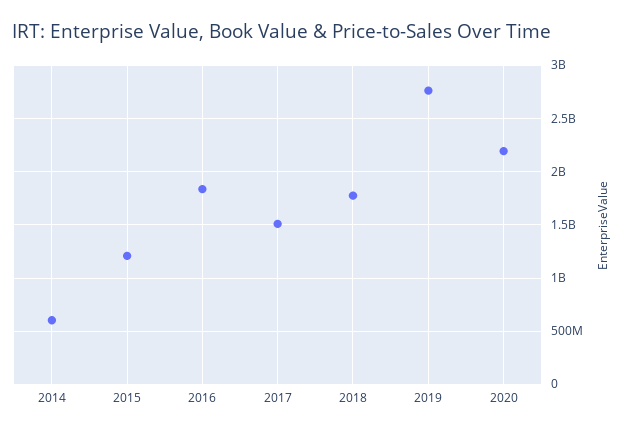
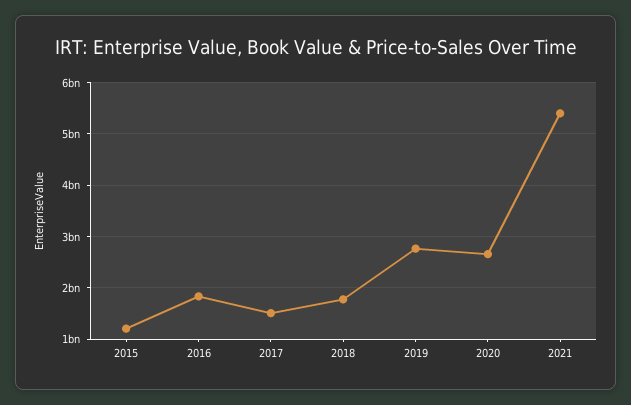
2014: 600000000 -> none
2020: 2200000000 -> 2600000000
2021: none -> 5400000000

